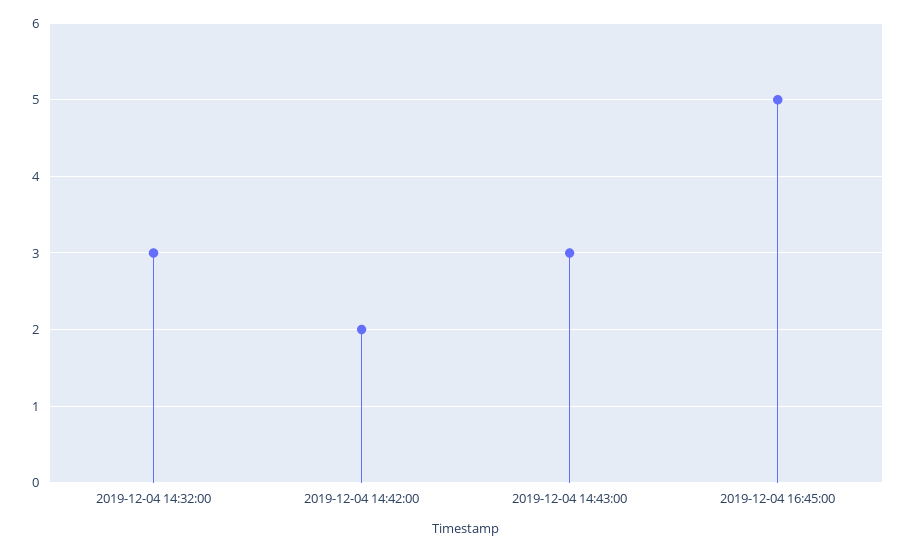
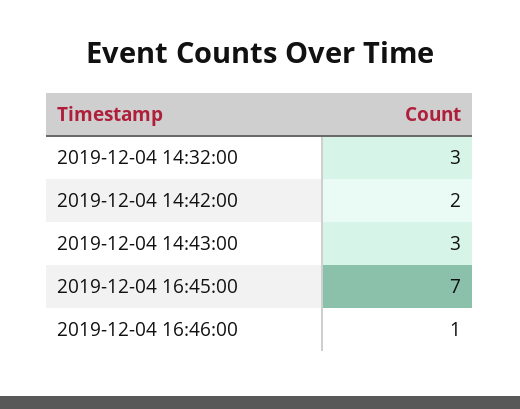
2019-12-04 16:45:00: 5 -> 7
2019-12-04 16:46:00: none -> 1

